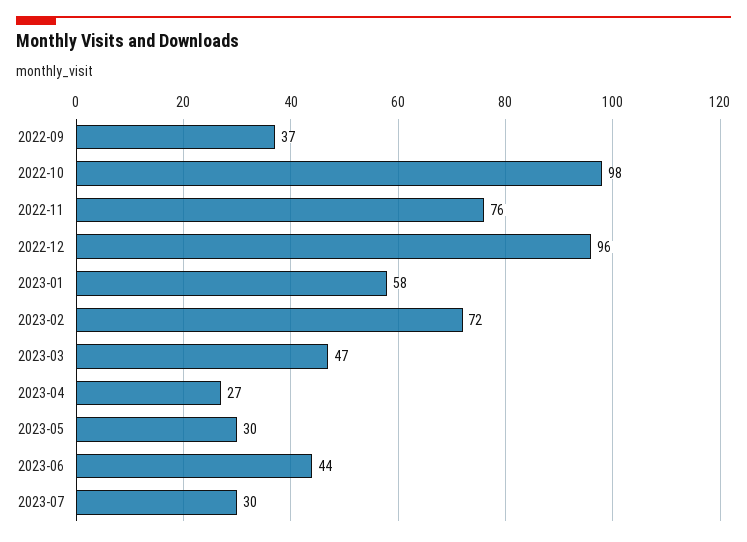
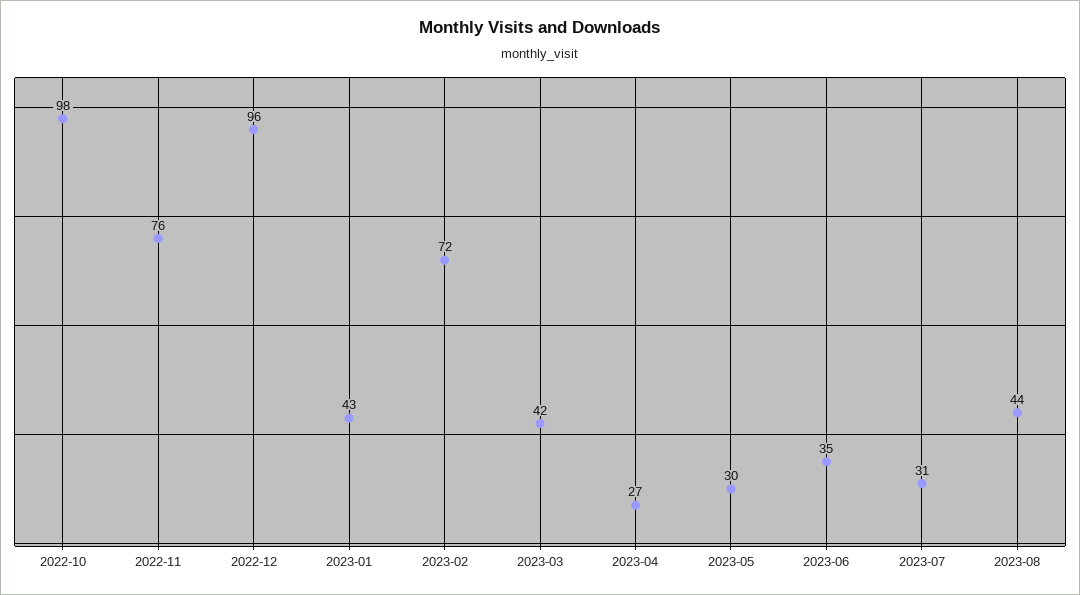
2022-09: 37 -> none
2023-01: 58 -> 43
2023-03: 47 -> 42
2023-06: 44 -> 35
2023-07: 30 -> 31
2023-08: none -> 44

